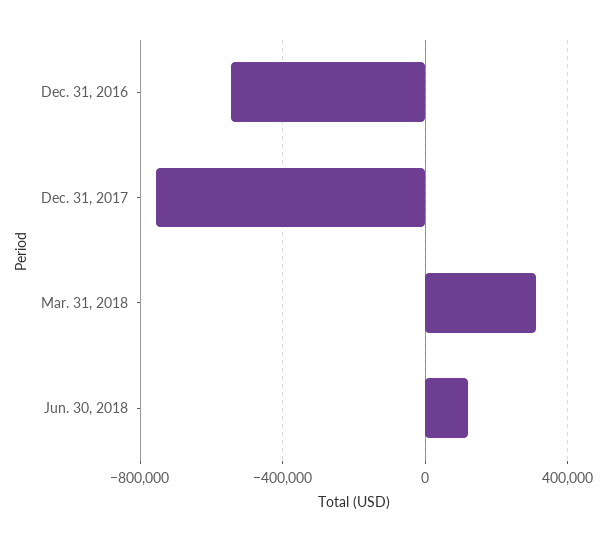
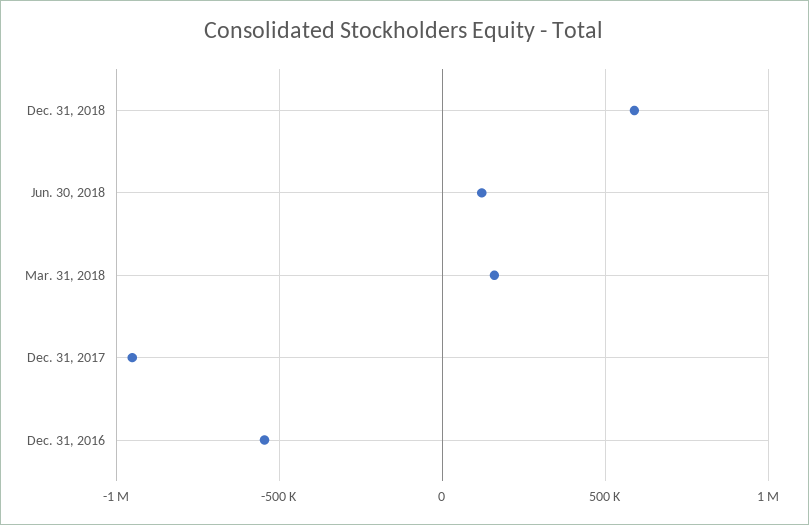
Dec. 31, 2017: -750000 -> -950000
Mar. 31, 2018: 300000 -> 150000
Dec. 31, 2018: none -> 600000

